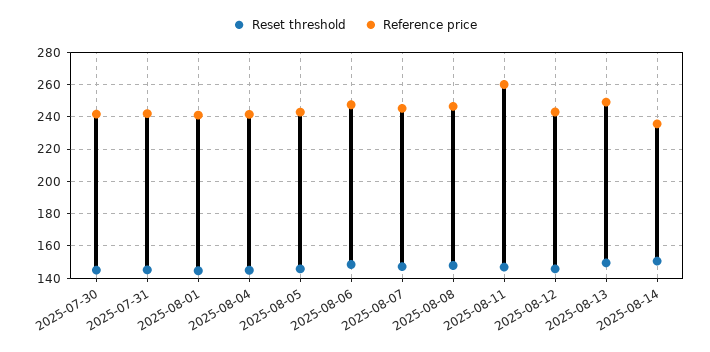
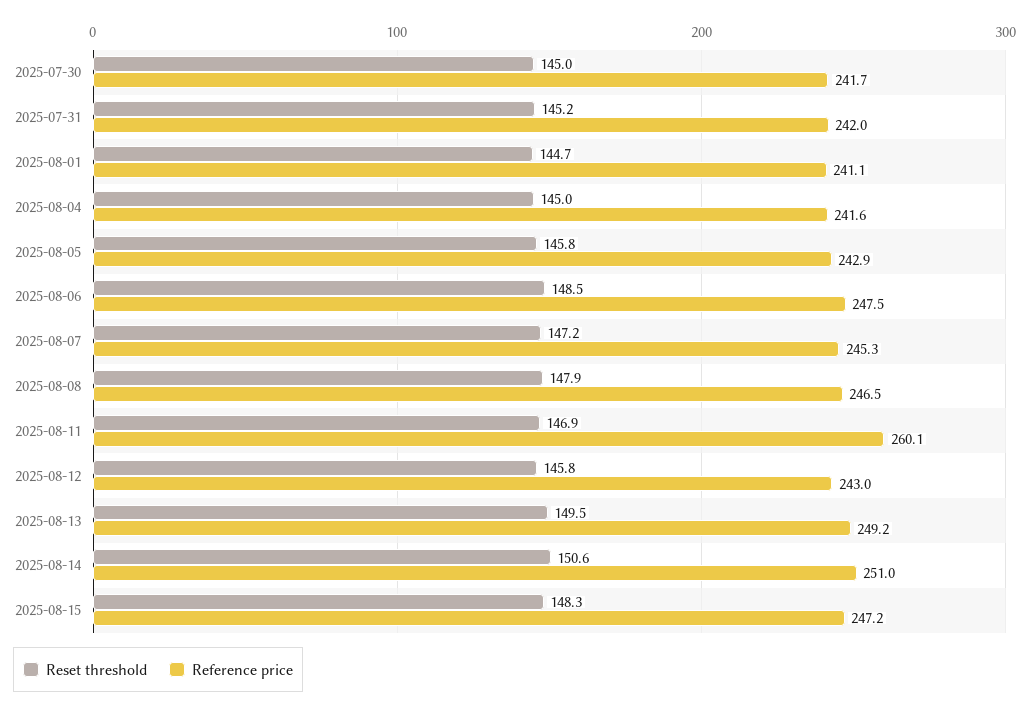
Reference price, 2025-08-14: 235 -> 251
Reset threshold, 2025-08-15: none -> 148.3
Reference price, 2025-08-15: none -> 247.2

